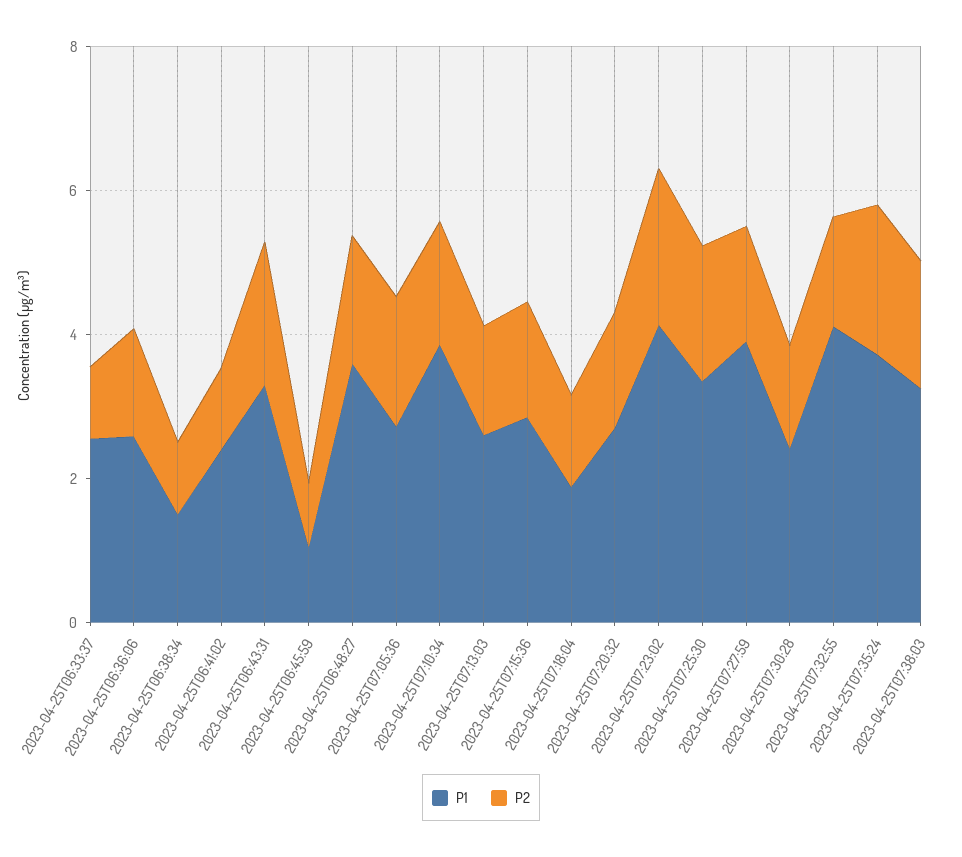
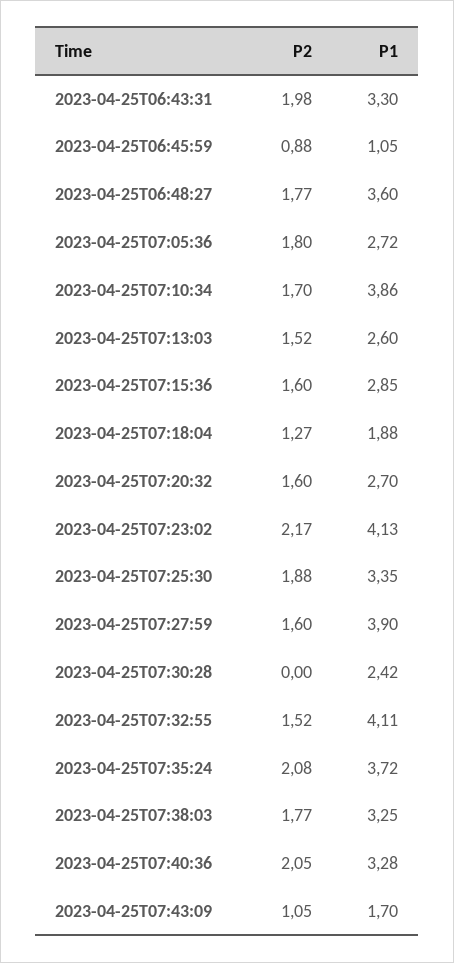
P1, 2023-04-25T06:33:37: 2.5 -> none
P2, 2023-04-25T06:33:37: 1 -> none
P1, 2023-04-25T06:36:06: 2.5 -> none
P2, 2023-04-25T06:36:06: 1.5 -> none
P1, 2023-04-25T06:38:34: 1.5 -> none
P2, 2023-04-25T06:38:34: 1 -> none
P1, 2023-04-25T06:41:02: 2.5 -> none
P2, 2023-04-25T06:41:02: 1 -> none
P2, 2023-04-25T07:30:28: 1.5 -> 0
P2, 2023-04-25T07:40:36: none -> 2.05
P1, 2023-04-25T07:40:36: none -> 3.28
P2, 2023-04-25T07:43:09: none -> 1.05
P1, 2023-04-25T07:43:09: none -> 1.7

